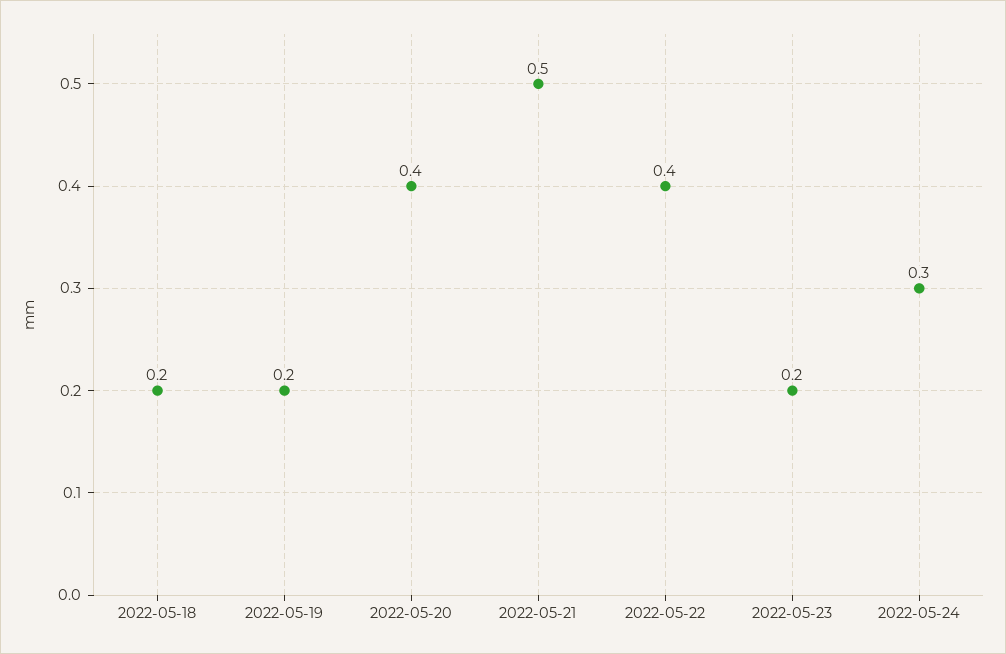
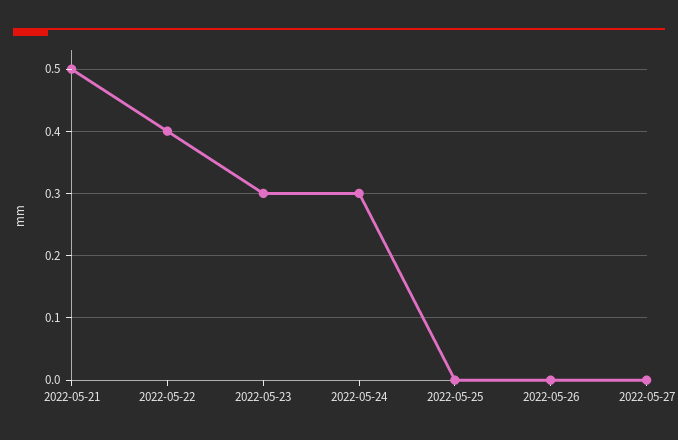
2022-05-18: 0.2 -> none
2022-05-19: 0.2 -> none
2022-05-20: 0.4 -> none
2022-05-23: 0.2 -> 0.3
2022-05-25: none -> 0
2022-05-26: none -> 0
2022-05-27: none -> 0

